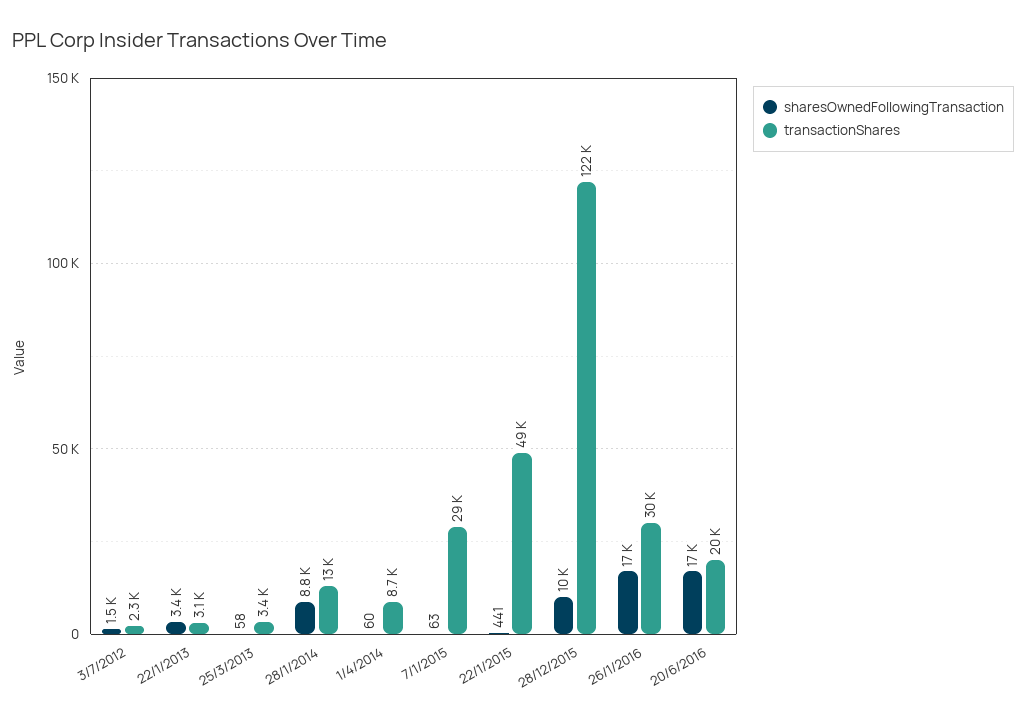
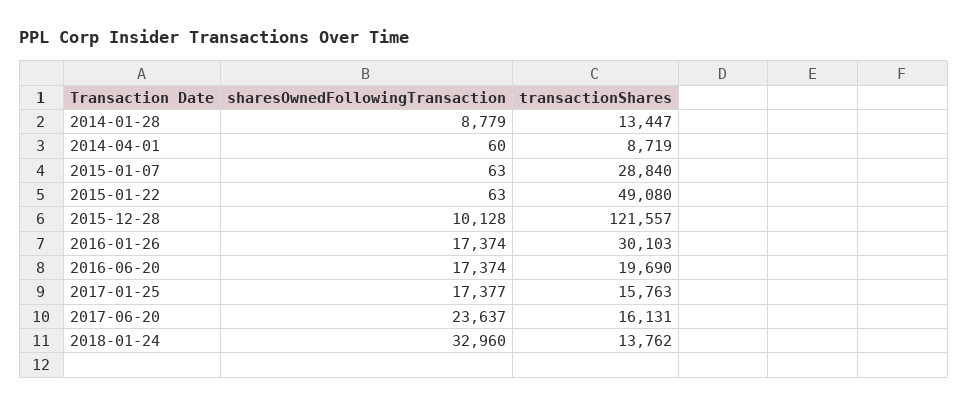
sharesOwnedFollowingTransaction, 3/7/2012: 1500 -> none
transactionShares, 3/7/2012: 2300 -> none
sharesOwnedFollowingTransaction, 22/1/2013: 3400 -> none
transactionShares, 22/1/2013: 3100 -> none
sharesOwnedFollowingTransaction, 25/3/2013: 58 -> none
transactionShares, 25/3/2013: 3400 -> none
sharesOwnedFollowingTransaction, 22/1/2015: 441 -> 63
sharesOwnedFollowingTransaction, 2017-01-25: none -> 17377
transactionShares, 2017-01-25: none -> 15763
sharesOwnedFollowingTransaction, 2017-06-20: none -> 23637
transactionShares, 2017-06-20: none -> 16131
sharesOwnedFollowingTransaction, 2018-01-24: none -> 32960
transactionShares, 2018-01-24: none -> 13762

